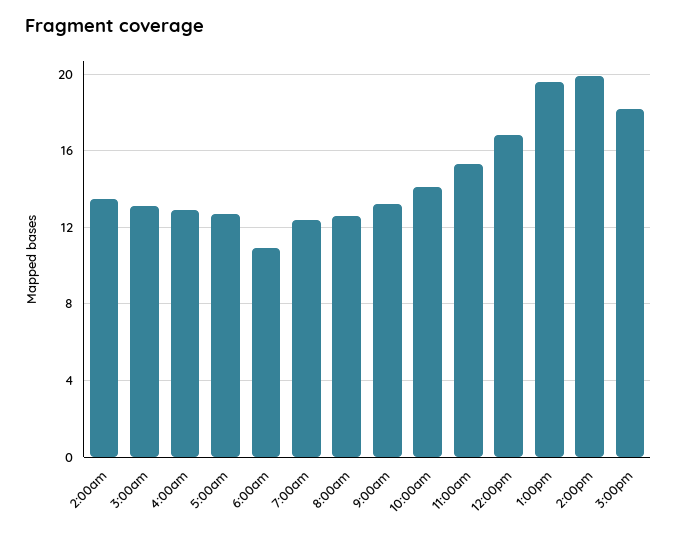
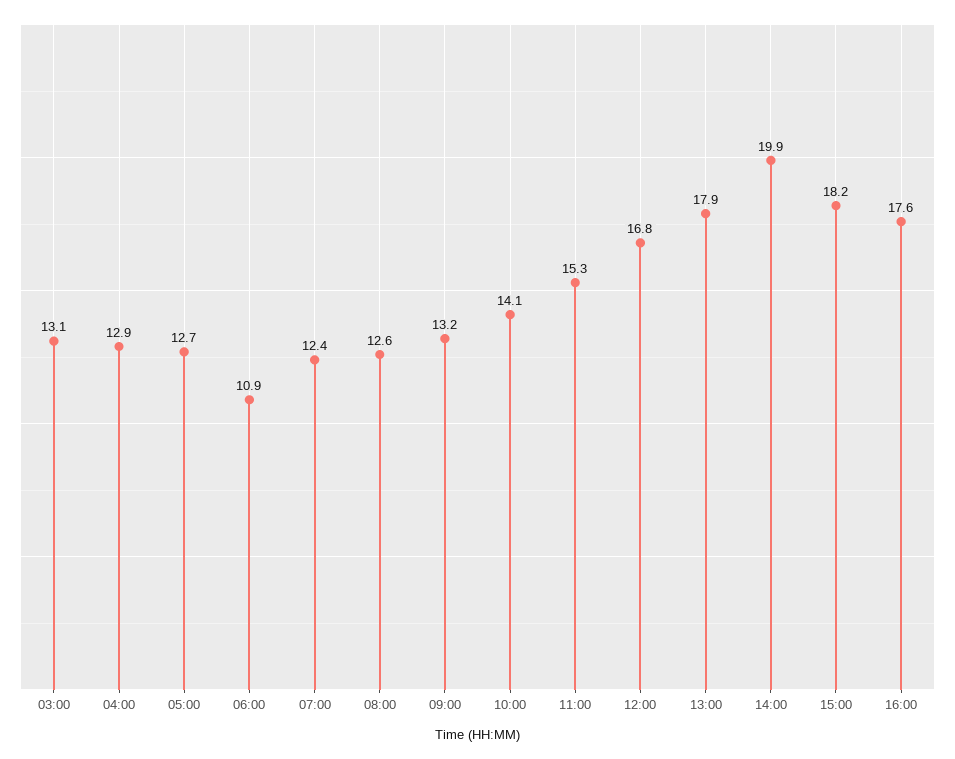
2:00am: 13.5 -> none
1:00pm: 19.5 -> 17.9
16:00: none -> 17.6

